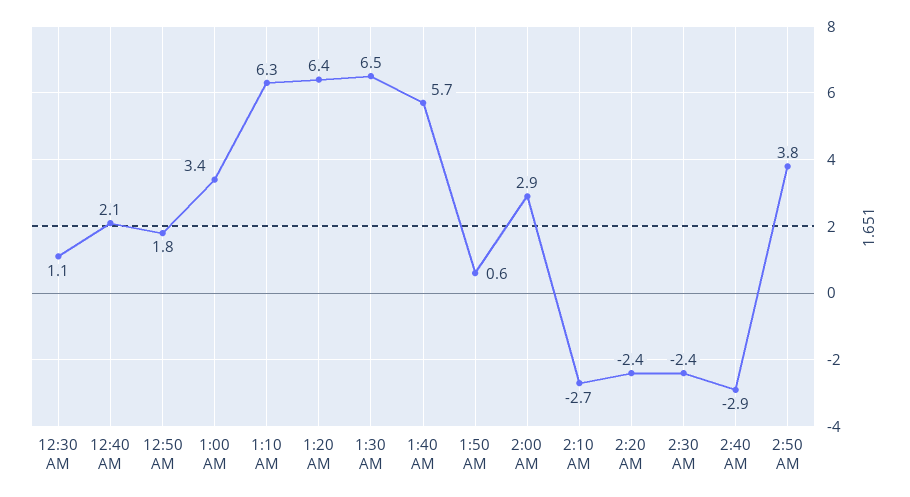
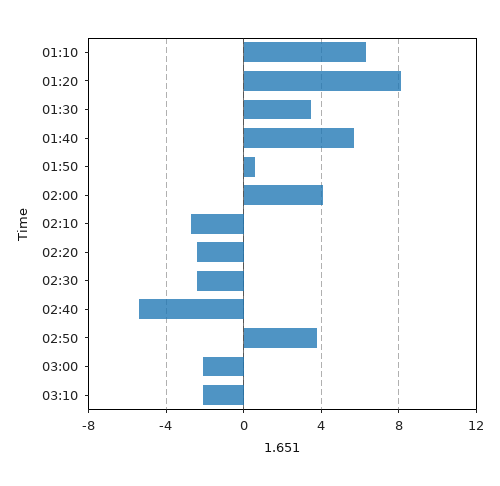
12:30 AM: 1.1 -> none
12:40 AM: 2.1 -> none
12:50 AM: 1.8 -> none
1:00 AM: 3.4 -> none
1:20 AM: 6.4 -> 8
1:30 AM: 6.5 -> 3.5
2:00 AM: 2.9 -> 4
2:40 AM: -2.9 -> -5.5
03:00: none -> -2
03:10: none -> -2

